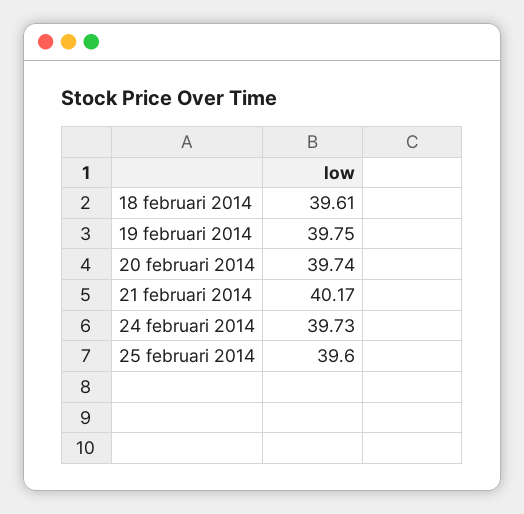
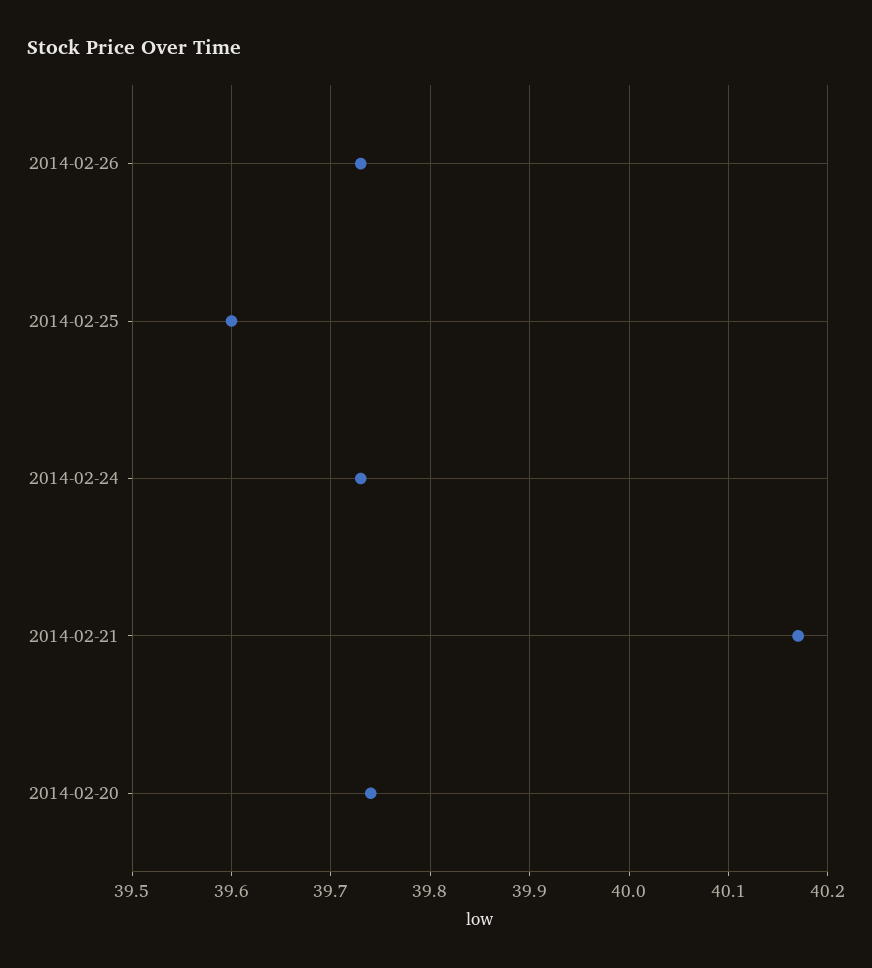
18 februari 2014: 39.61 -> none
19 februari 2014: 39.75 -> none
2014-02-26: none -> 39.73

